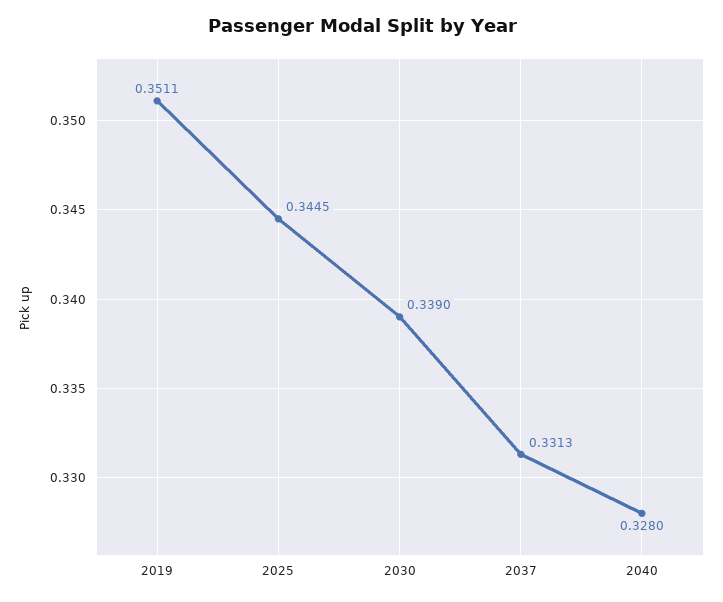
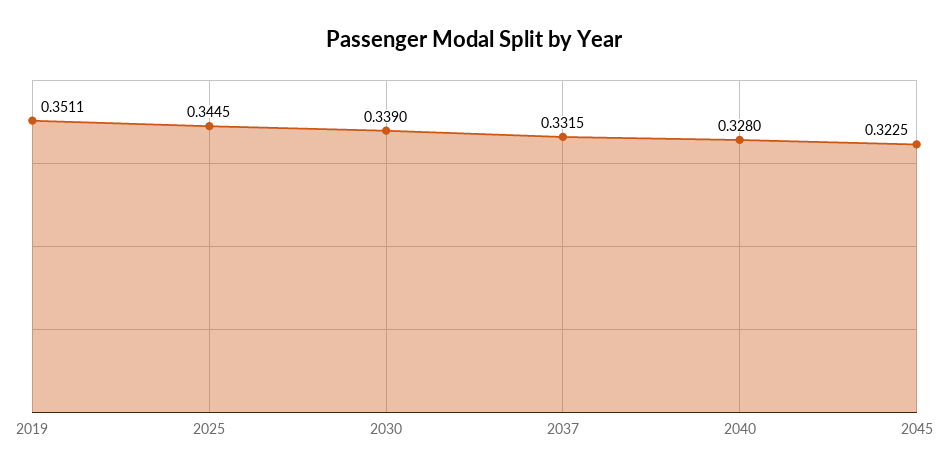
2037: 0.3313 -> 0.3315
2045: none -> 0.3225

